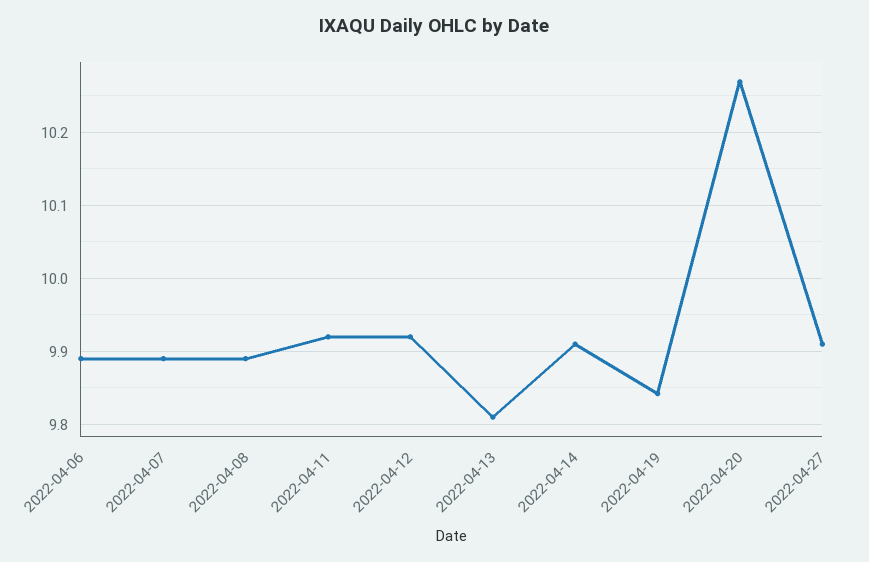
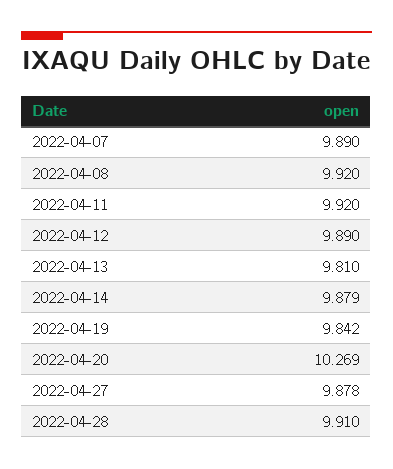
2022-04-06: 9.89 -> none
2022-04-08: 9.89 -> 9.92
2022-04-12: 9.92 -> 9.89
2022-04-14: 9.91 -> 9.879
2022-04-27: 9.91 -> 9.878
2022-04-28: none -> 9.91

